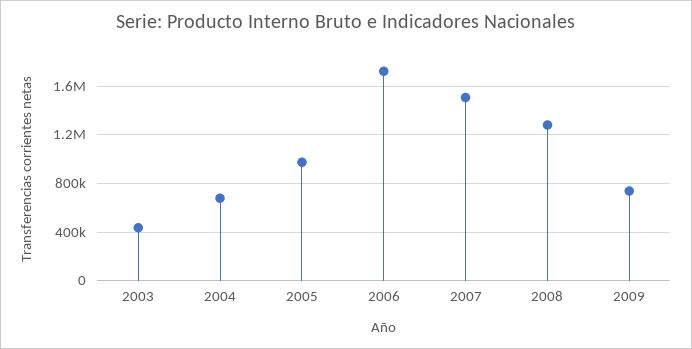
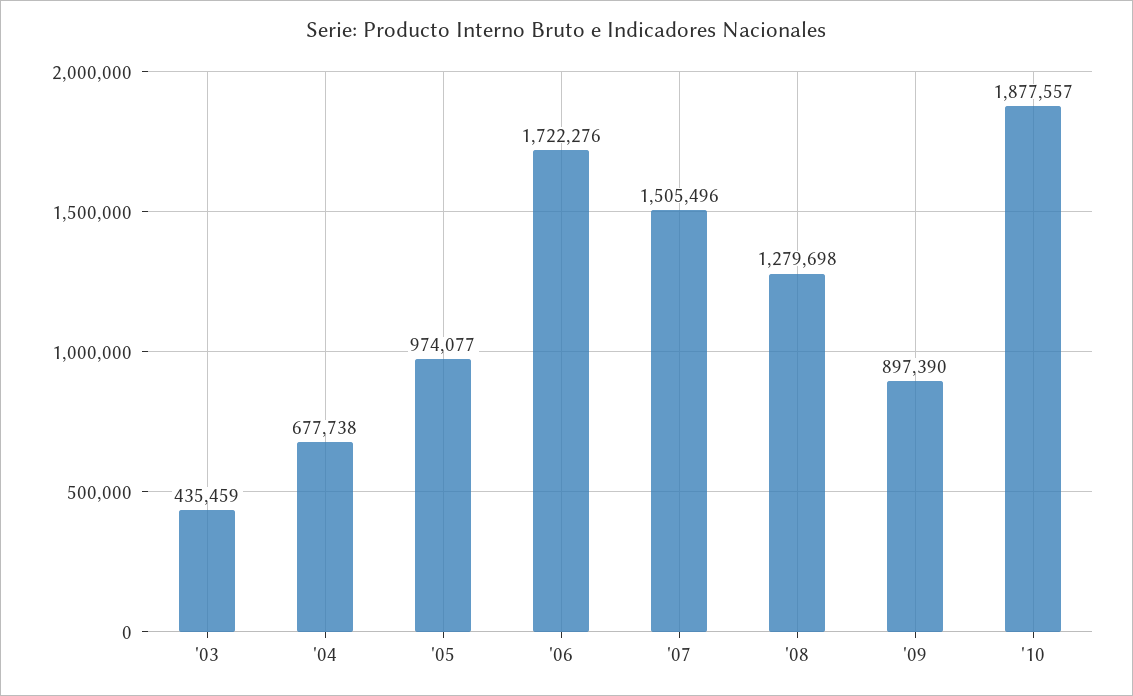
2009: 750000 -> 897390
'10: none -> 1877557

